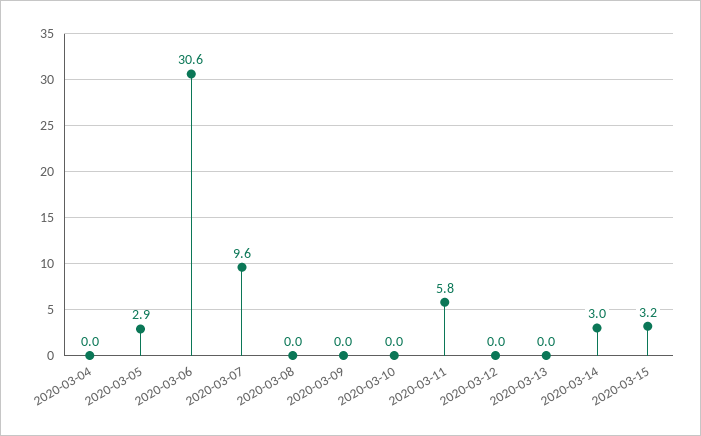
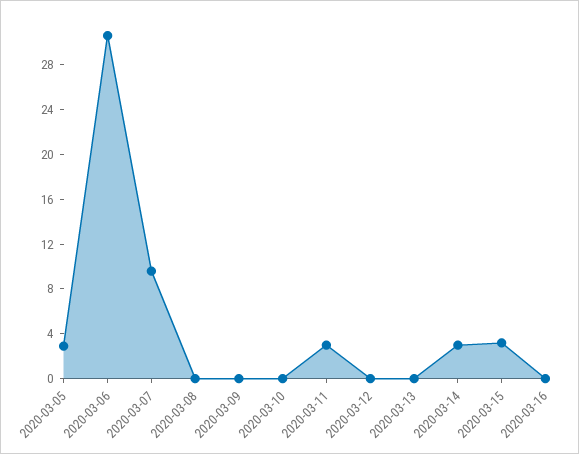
2020-03-04: 0 -> none
2020-03-11: 5.8 -> 3
2020-03-16: none -> 0

